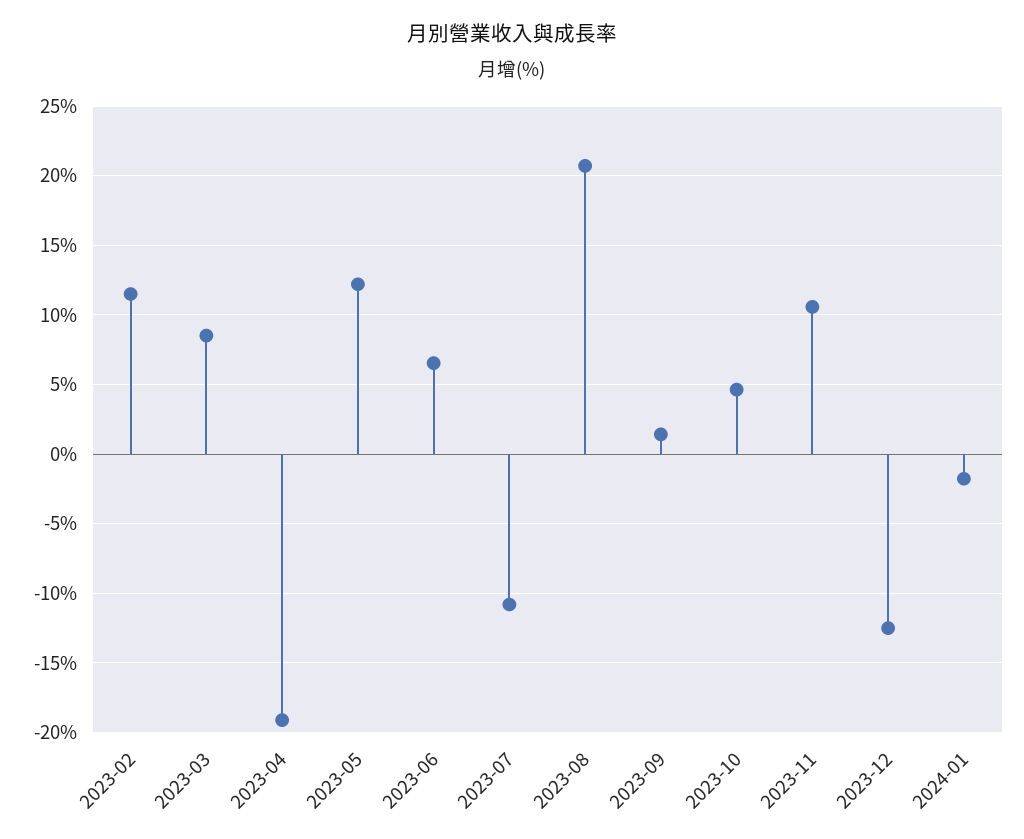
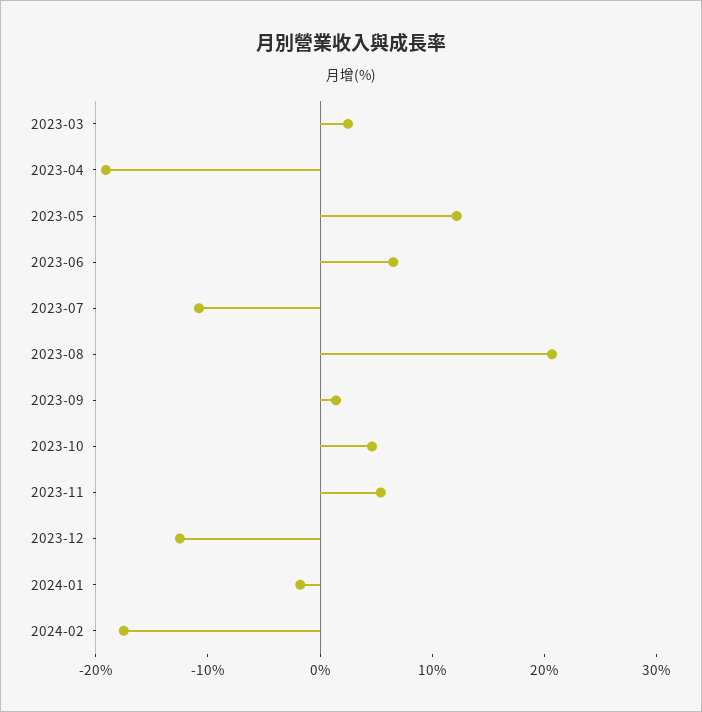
2023-02: 11.5 -> none
2023-03: 8.5 -> 2
2023-11: 10.5 -> 6
2024-02: none -> -18

